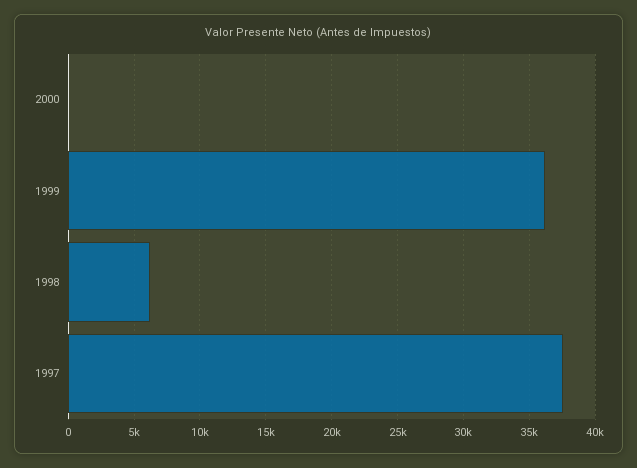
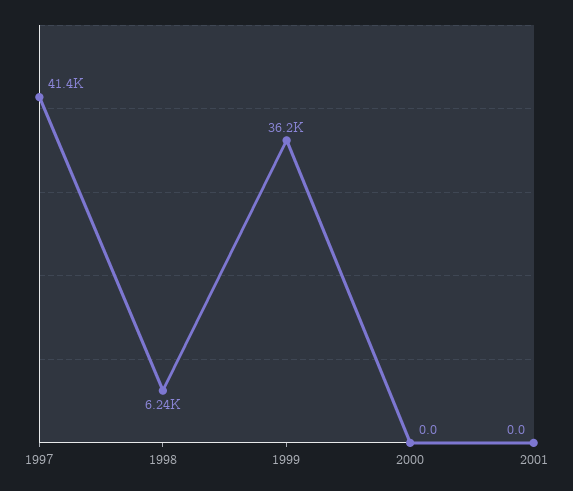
1997: 37500 -> 41400
2001: none -> 0

